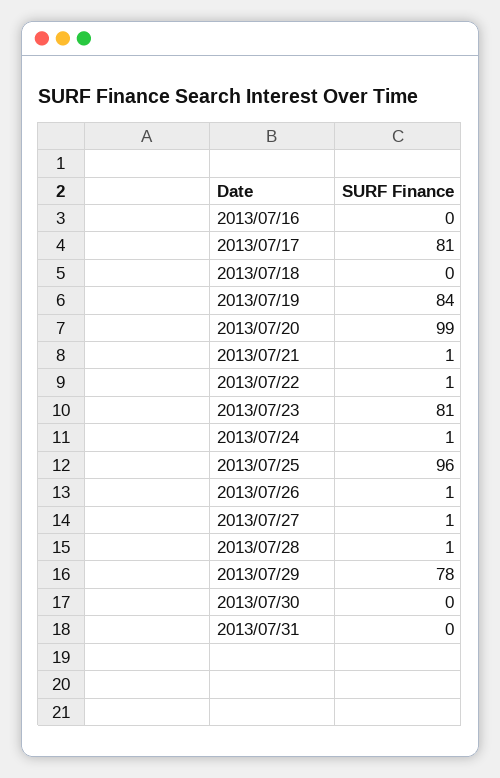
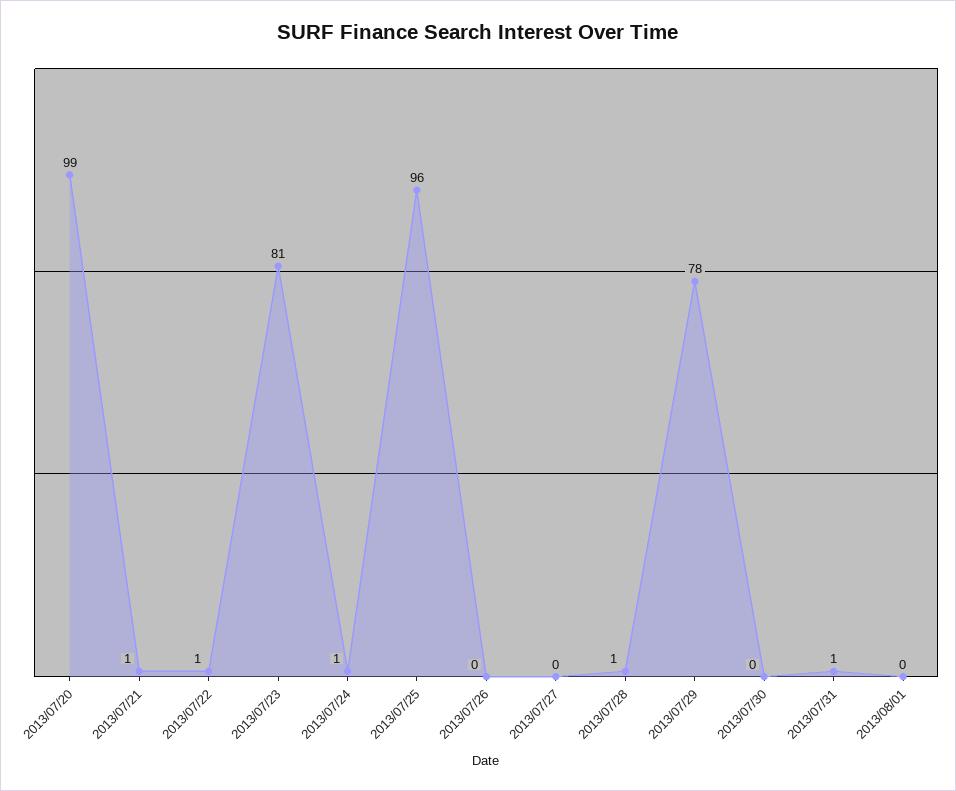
2013/07/16: 0 -> none
2013/07/17: 81 -> none
2013/07/18: 0 -> none
2013/07/19: 84 -> none
2013/07/26: 1 -> 0
2013/07/27: 1 -> 0
2013/07/31: 0 -> 1
2013/08/01: none -> 0

